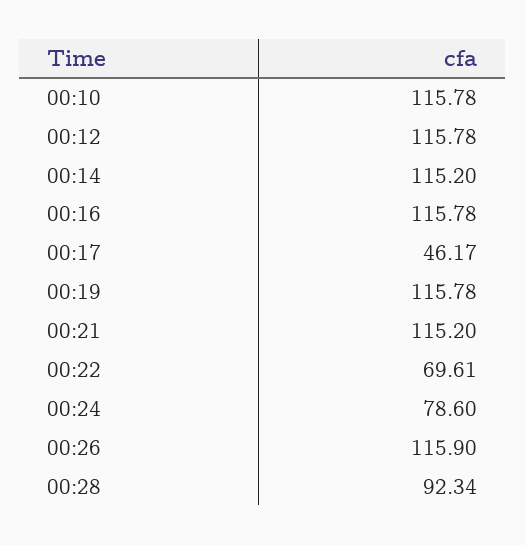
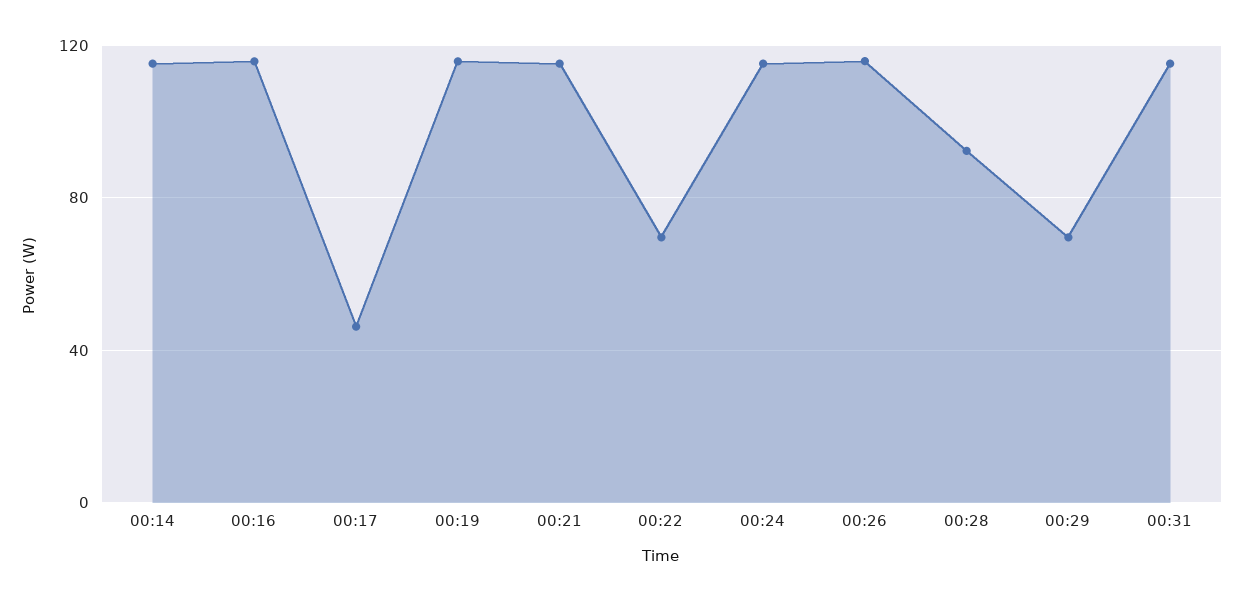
00:10: 115.78 -> none
00:12: 115.78 -> none
00:24: 78.6 -> 115
00:29: none -> 70
00:31: none -> 115

